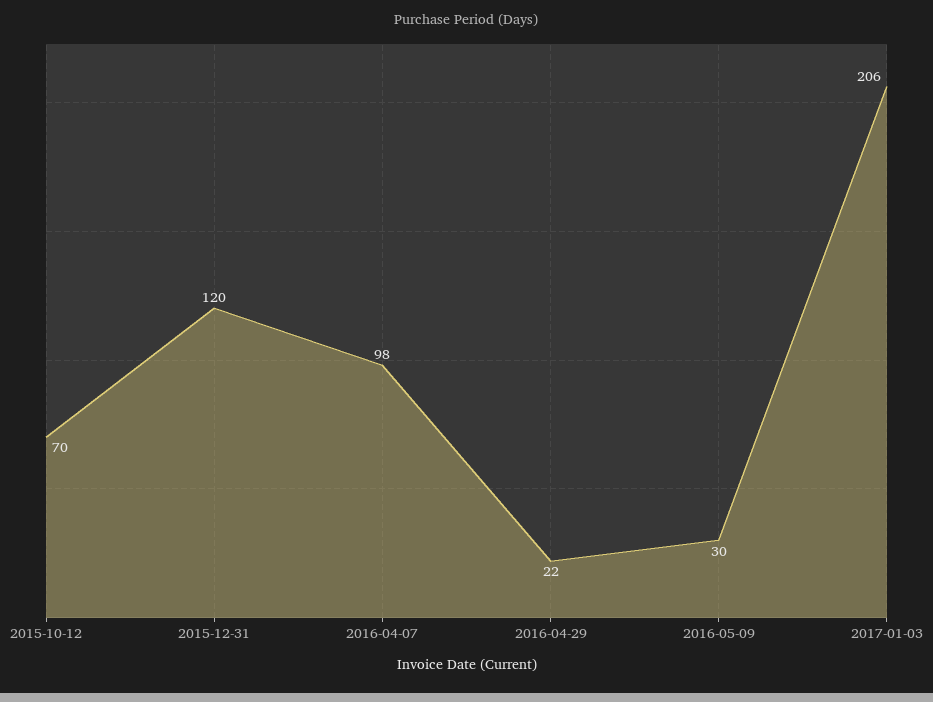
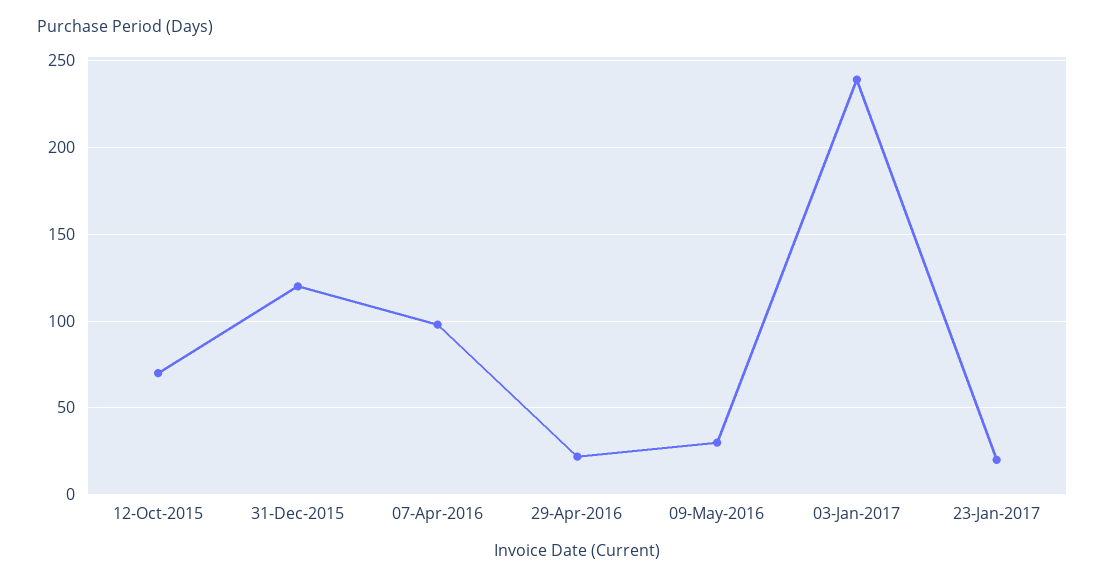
2017-01-03: 206 -> 240
23-Jan-2017: none -> 20

